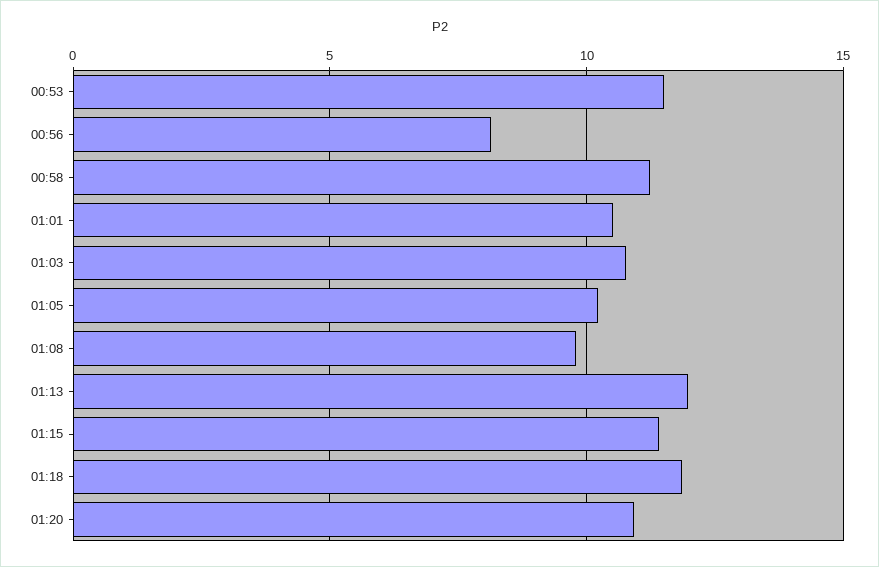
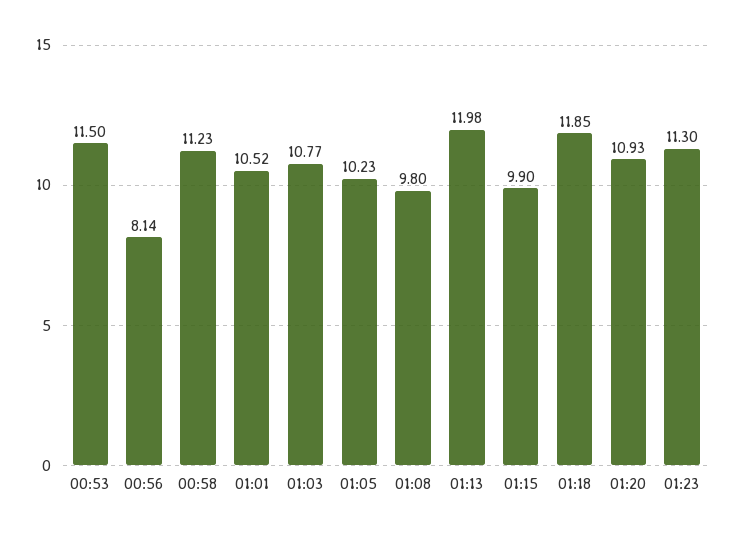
01:15: 11.5 -> 9.9
01:23: none -> 11.3

